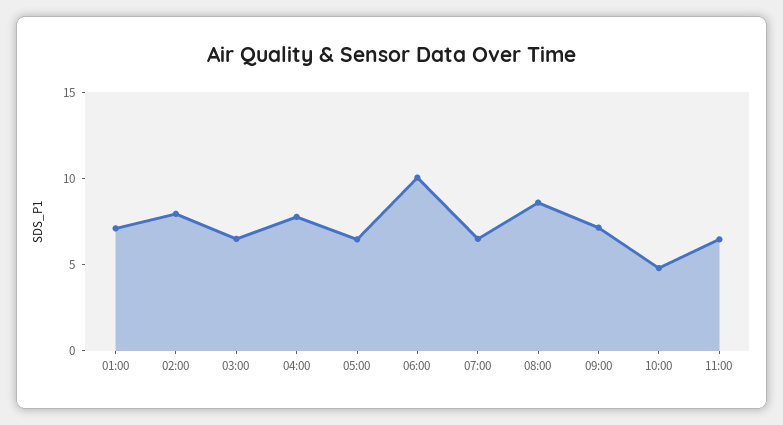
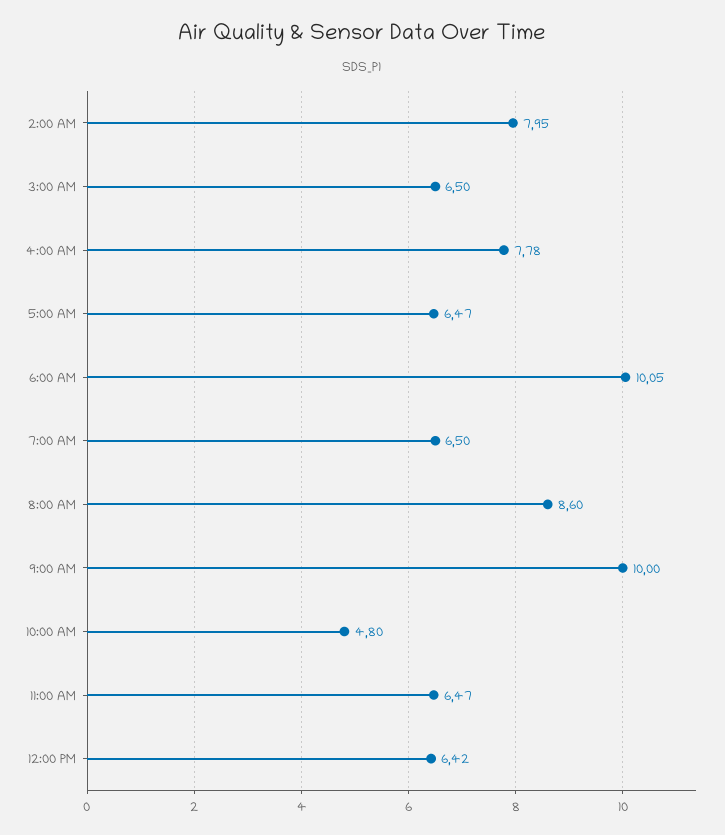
01:00: 7 -> none
09:00: 7 -> 10
12:00 PM: none -> 6.42

